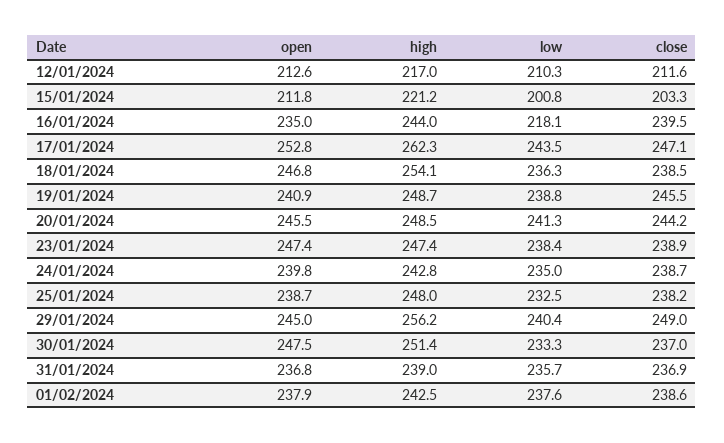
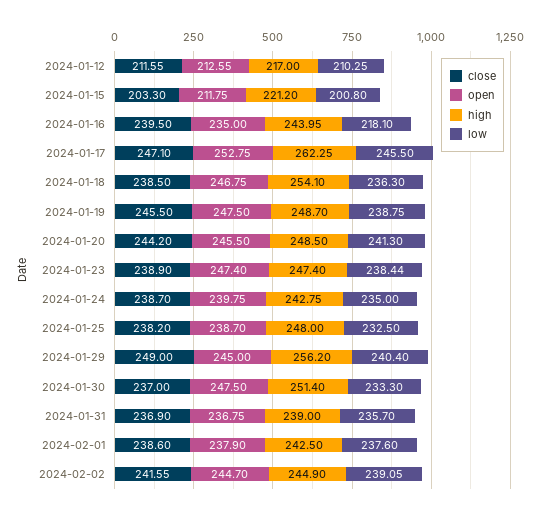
low, 17/01/2024: 243.5 -> 245.5
open, 19/01/2024: 240.9 -> 247.5
close, 2024-02-02: none -> 241.55
open, 2024-02-02: none -> 244.7
high, 2024-02-02: none -> 244.9
low, 2024-02-02: none -> 239.05

